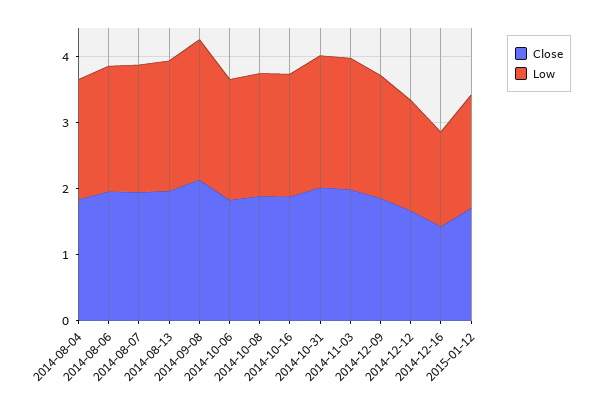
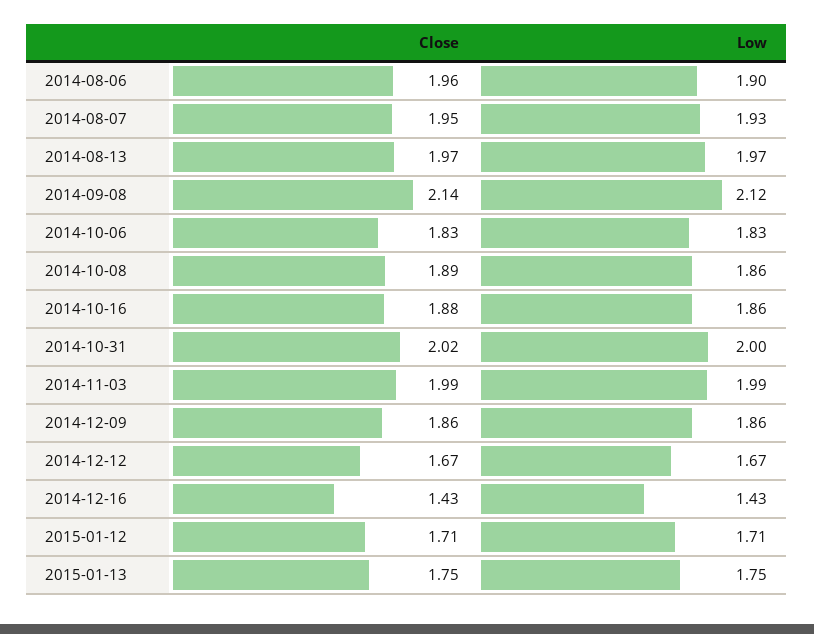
Close, 2014-08-04: 1.8 -> none
Low, 2014-08-04: 1.8 -> none
Close, 2015-01-13: none -> 1.75
Low, 2015-01-13: none -> 1.75

